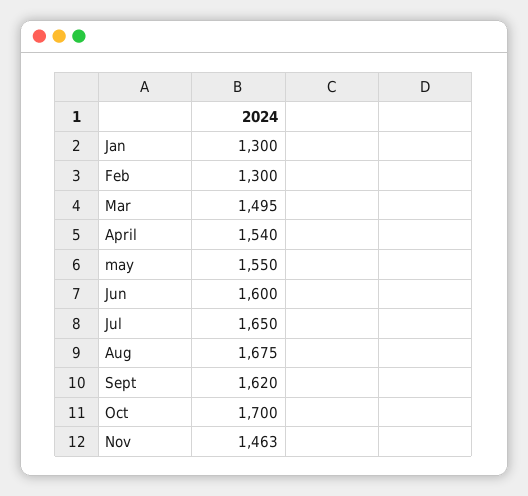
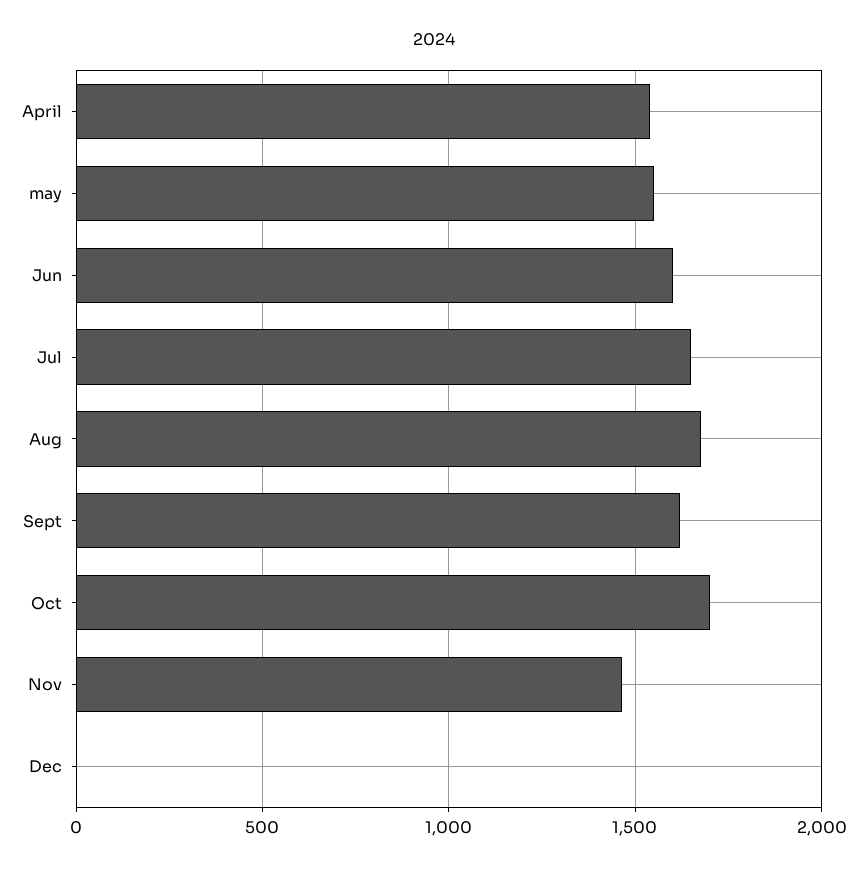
Jan: 1300 -> none
Feb: 1300 -> none
Mar: 1495 -> none
Dec: none -> 0

